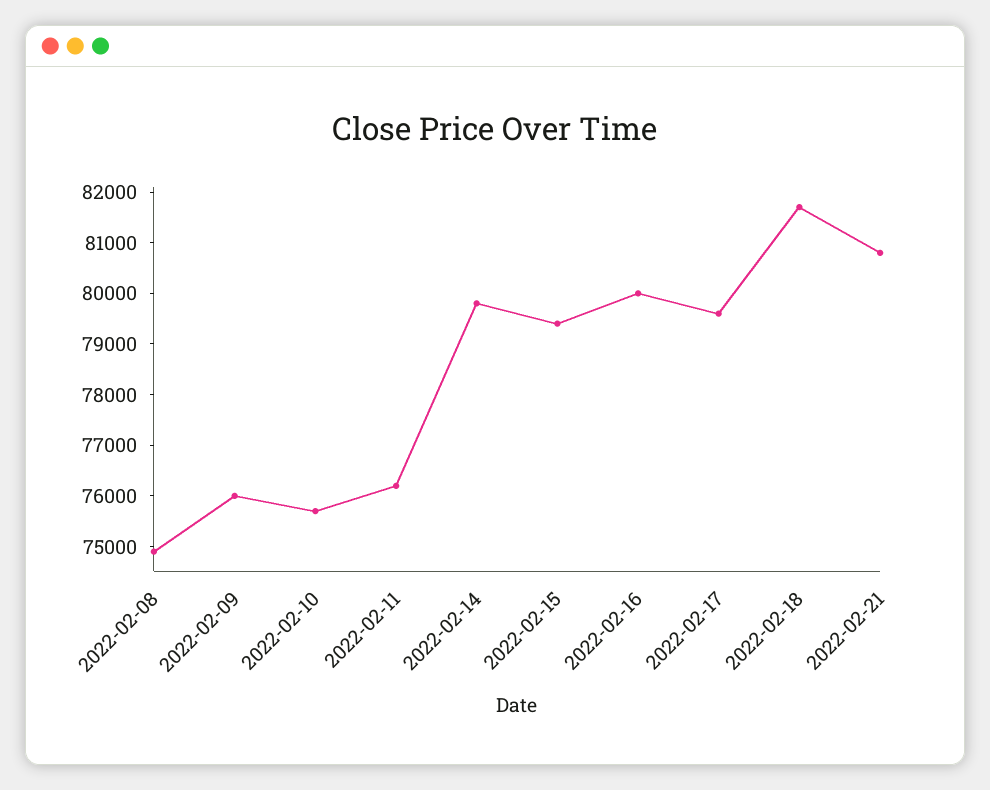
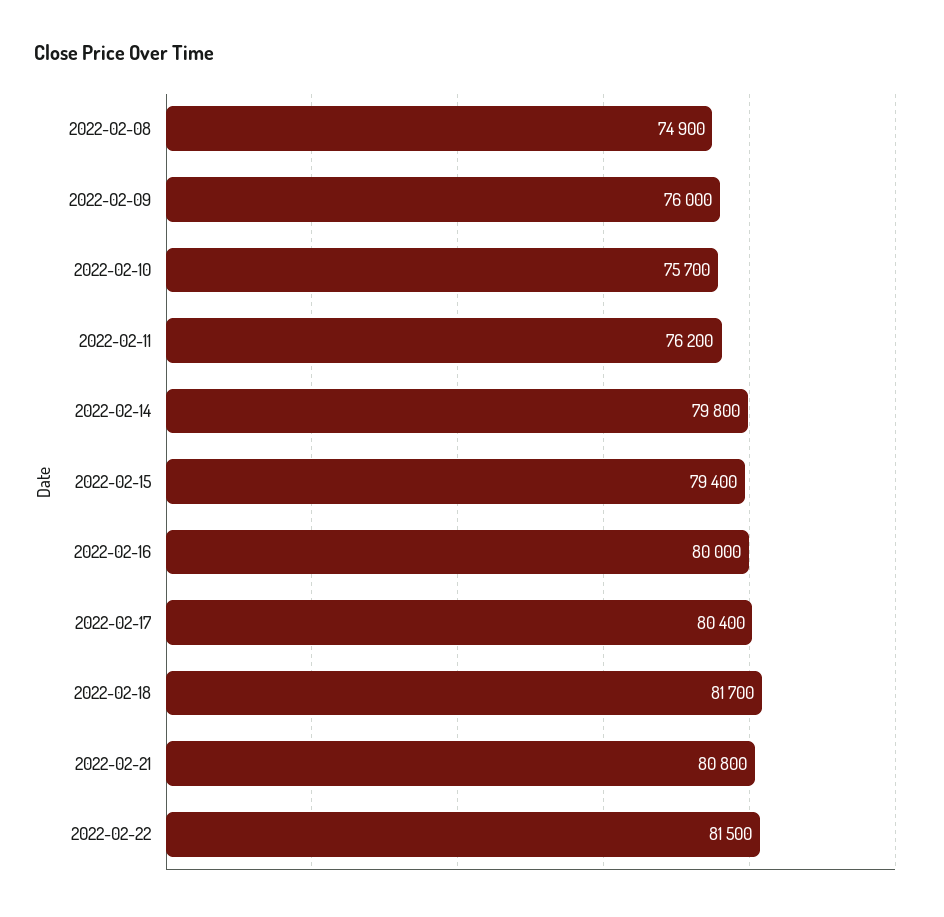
2022-02-17: 79600 -> 80400
2022-02-22: none -> 81500

